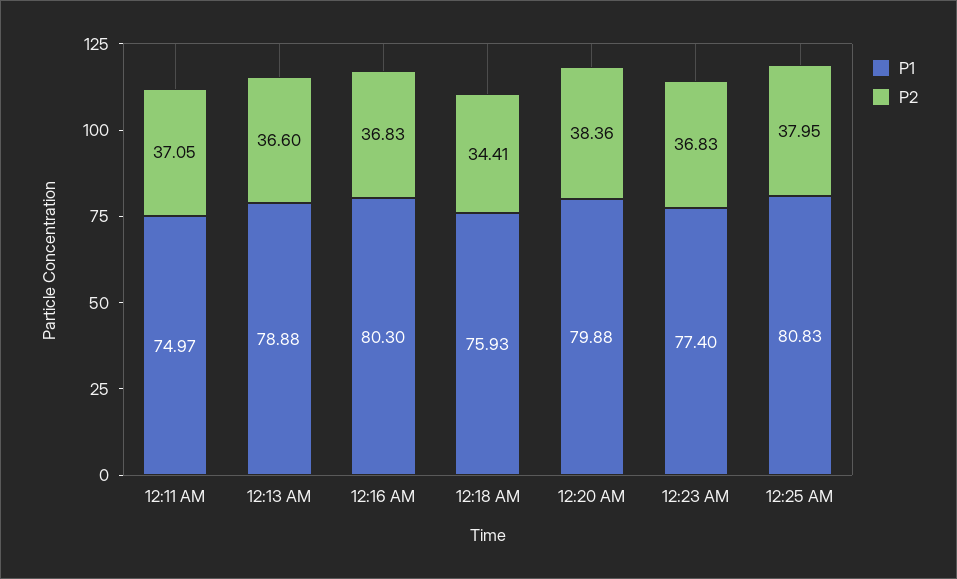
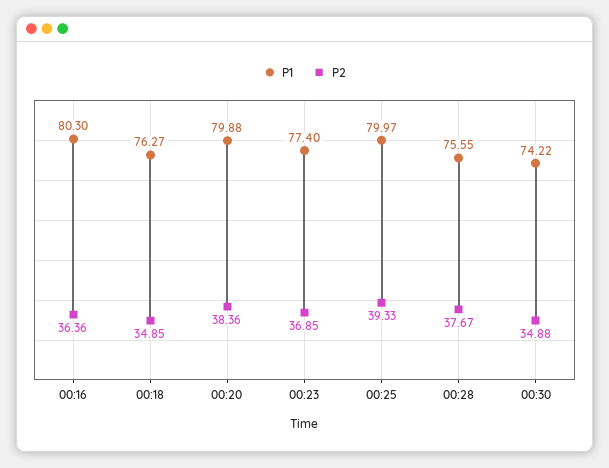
P1, 12:11 AM: 74.97 -> none
P2, 12:11 AM: 37.05 -> none
P1, 12:13 AM: 78.88 -> none
P2, 12:13 AM: 36.6 -> none
P2, 12:16 AM: 36.83 -> 36.36
P1, 12:18 AM: 75.93 -> 76.27
P2, 12:18 AM: 34.41 -> 34.85
P2, 12:23 AM: 36.83 -> 36.85
P1, 12:25 AM: 80.83 -> 79.97
P2, 12:25 AM: 37.95 -> 39.33
P1, 00:28: none -> 75.55
P2, 00:28: none -> 37.67
P1, 00:30: none -> 74.22
P2, 00:30: none -> 34.88

